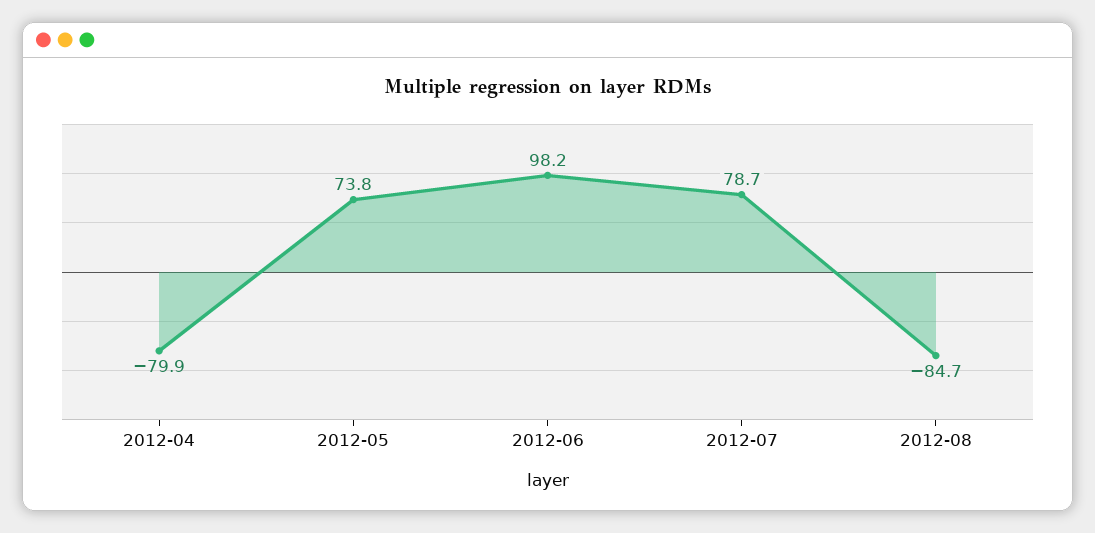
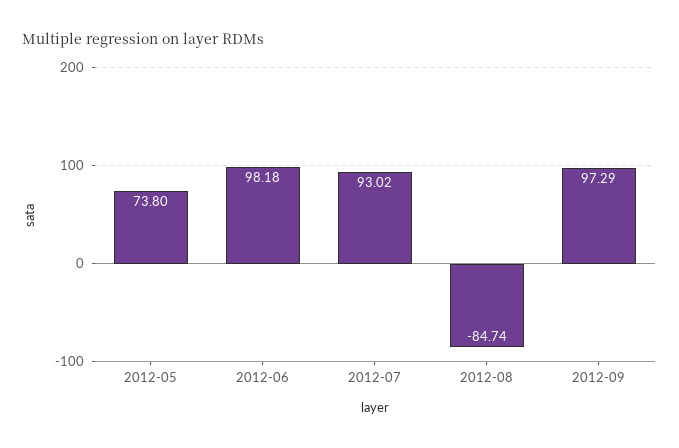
2012-04: -79.9 -> none
2012-07: 78.7 -> 93.02
2012-09: none -> 97.29

